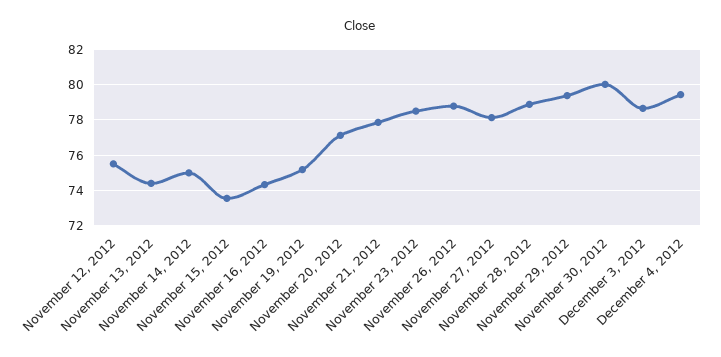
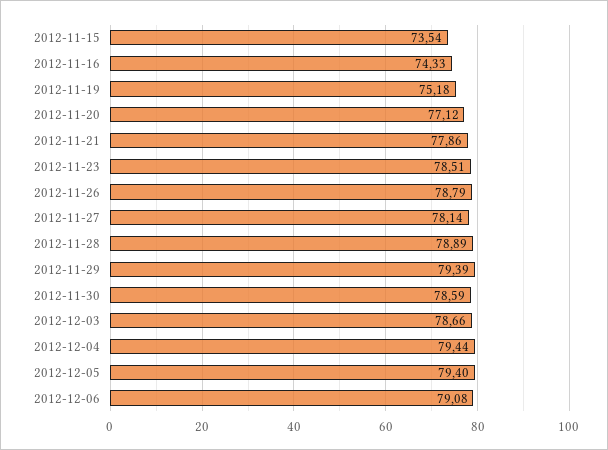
November 12, 2012: 75.5 -> none
November 13, 2012: 74.5 -> none
November 14, 2012: 75 -> none
November 30, 2012: 80 -> 78.59
2012-12-05: none -> 79.4
2012-12-06: none -> 79.08

